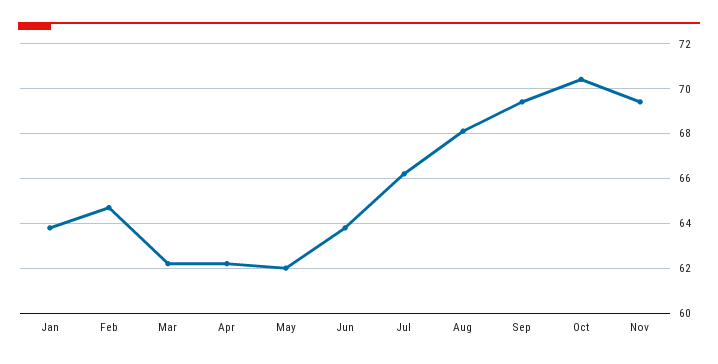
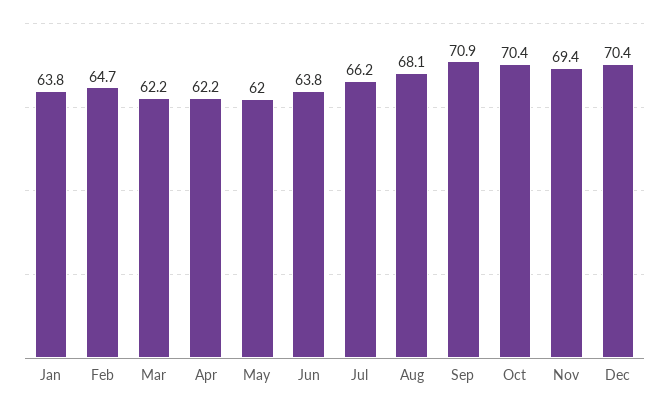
Sep: 69.5 -> 70.9
Dec: none -> 70.4

